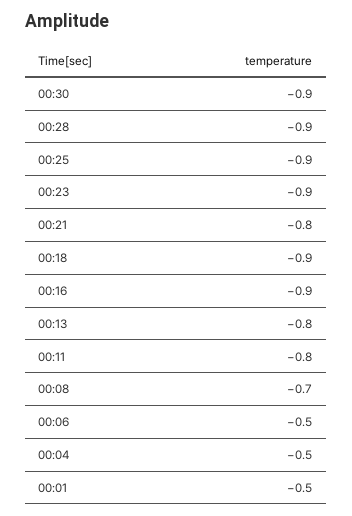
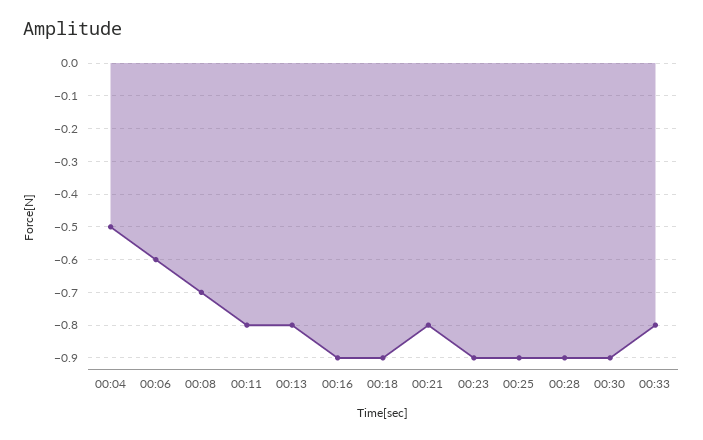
00:06: -0.5 -> -0.6
00:01: -0.5 -> none
00:33: none -> -0.8

